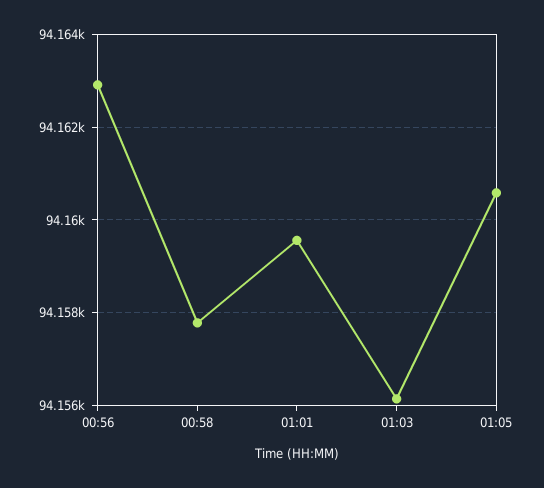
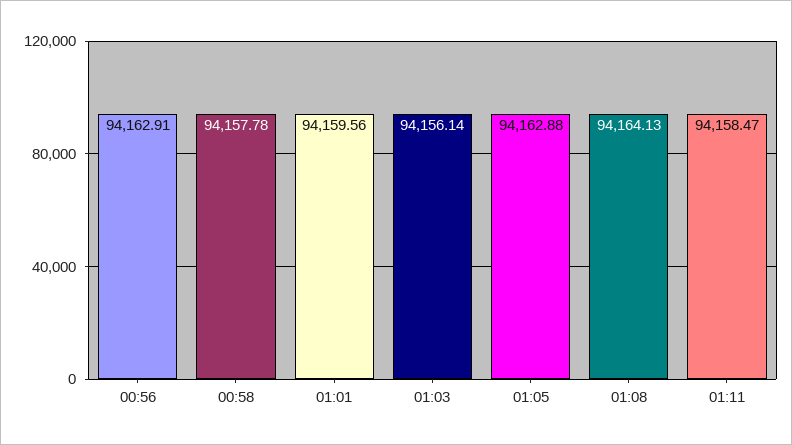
01:05: 94160.6 -> 94162.88
01:08: none -> 94164.13
01:11: none -> 94158.47

